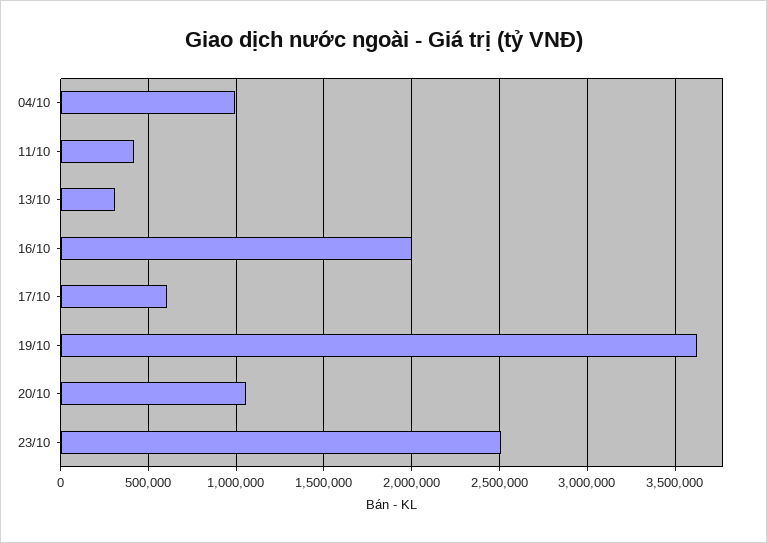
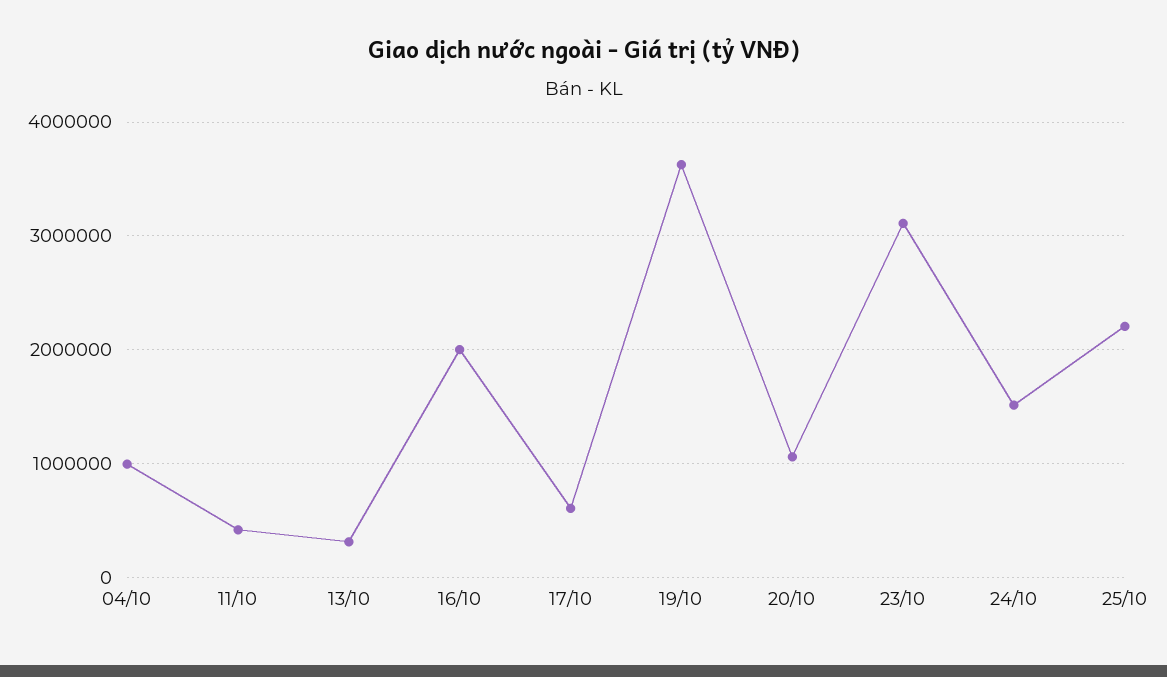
23/10: 2500000 -> 3100000
24/10: none -> 1500000
25/10: none -> 2200000

